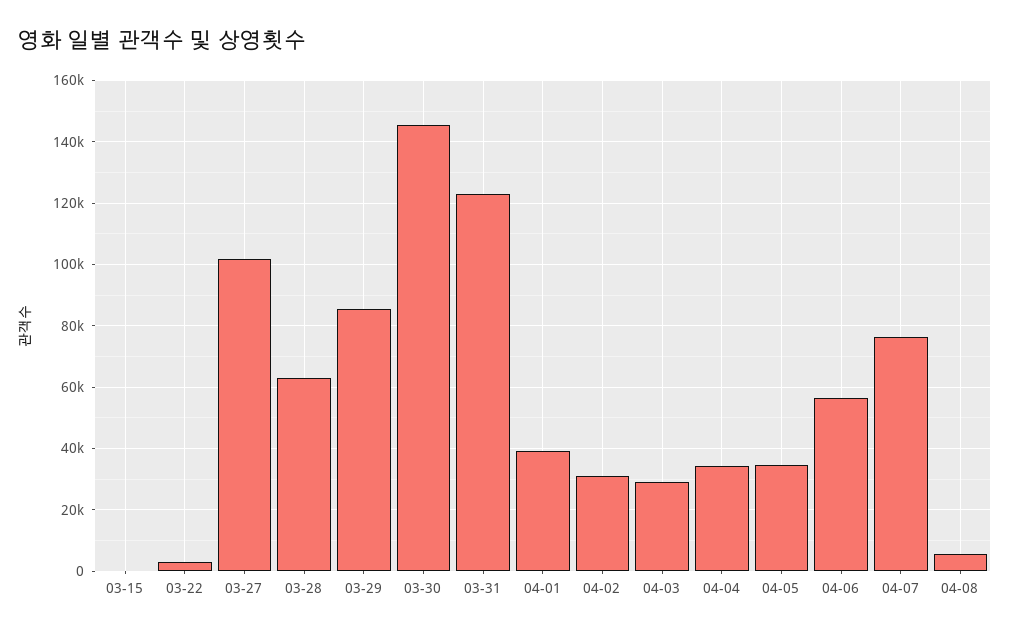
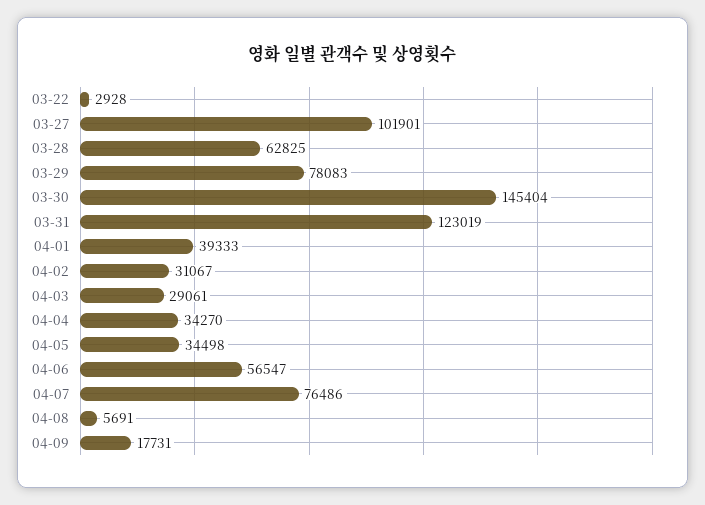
03-15: 0 -> none
03-29: 86000 -> 78083
04-09: none -> 17731

